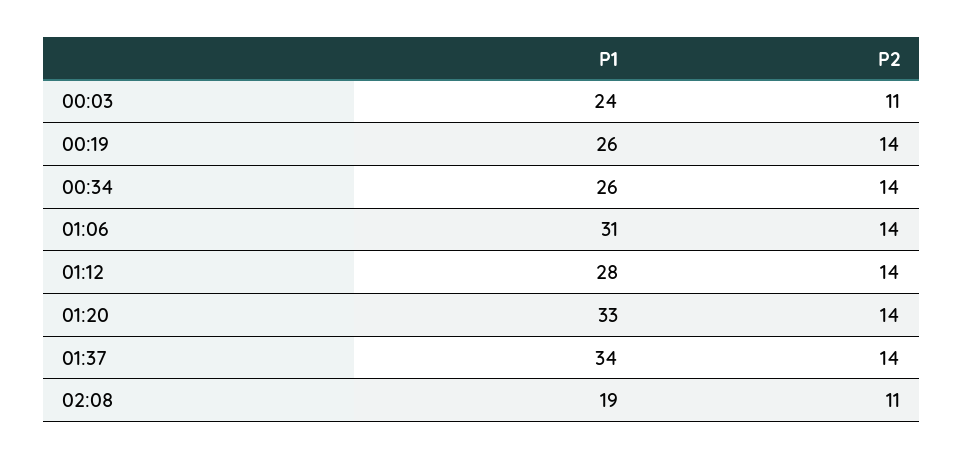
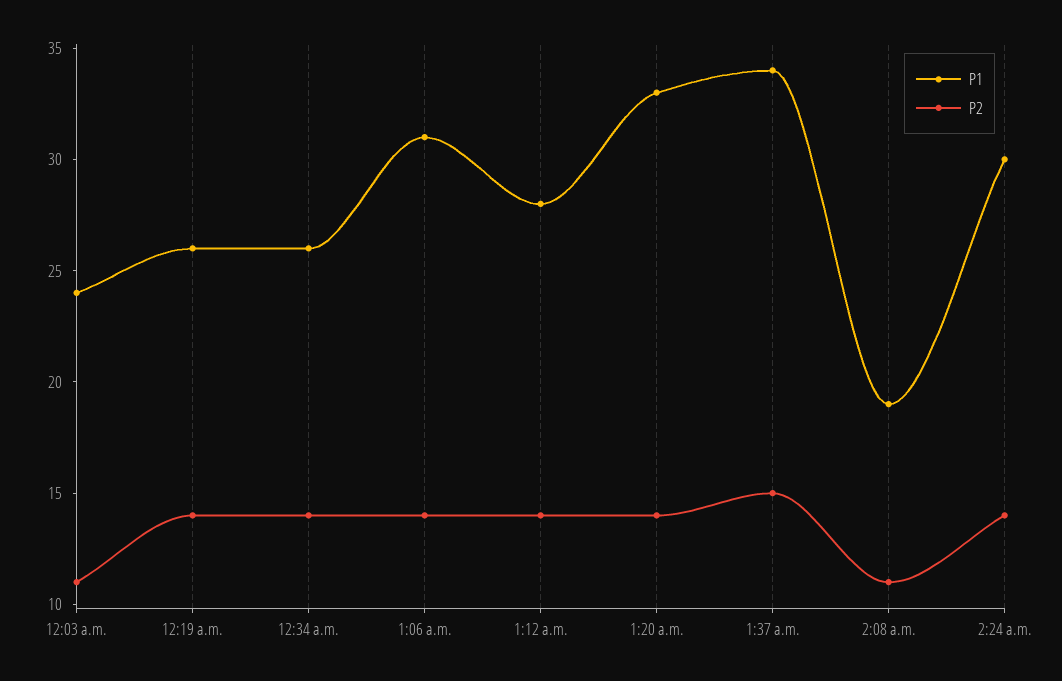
P2, 01:37: 14 -> 15
P1, 2:24 a.m.: none -> 30
P2, 2:24 a.m.: none -> 14

